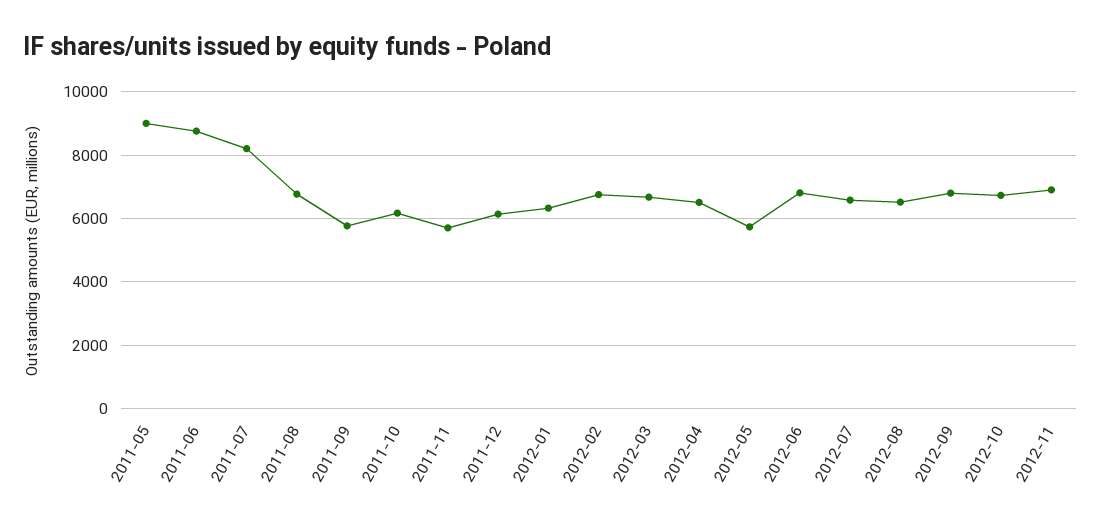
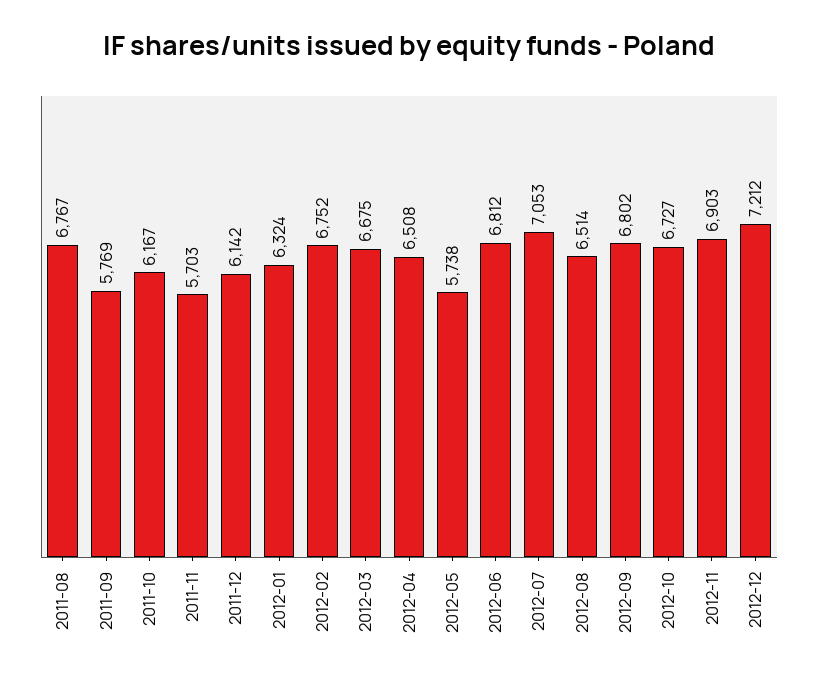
2011-05: 9000 -> none
2011-06: 8800 -> none
2011-07: 8200 -> none
2012-07: 6600 -> 7053
2012-12: none -> 7212

